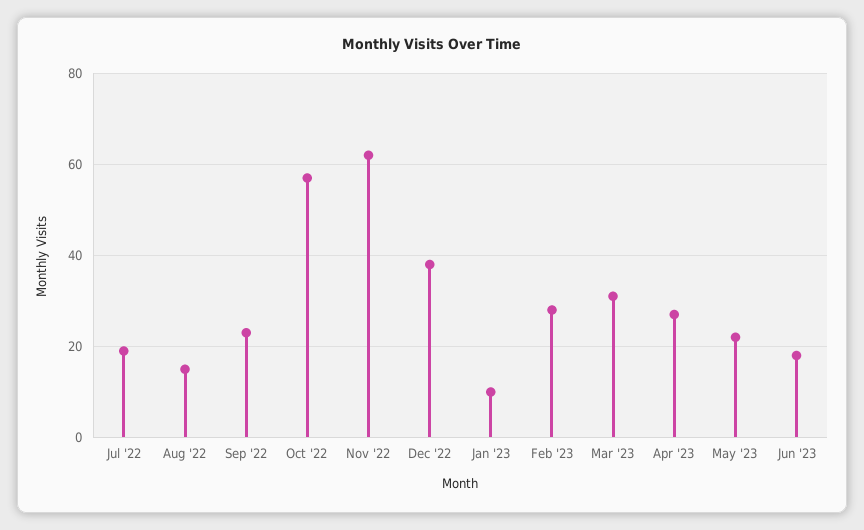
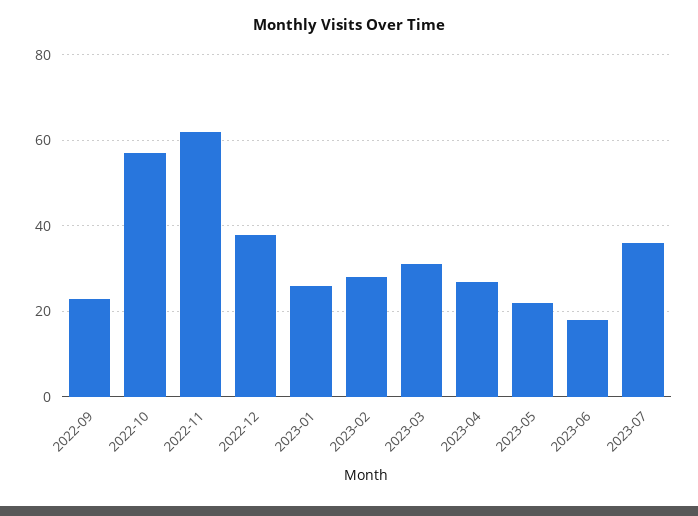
Jul '22: 20 -> none
Aug '22: 15 -> none
Jan '23: 10 -> 25
2023-07: none -> 35

